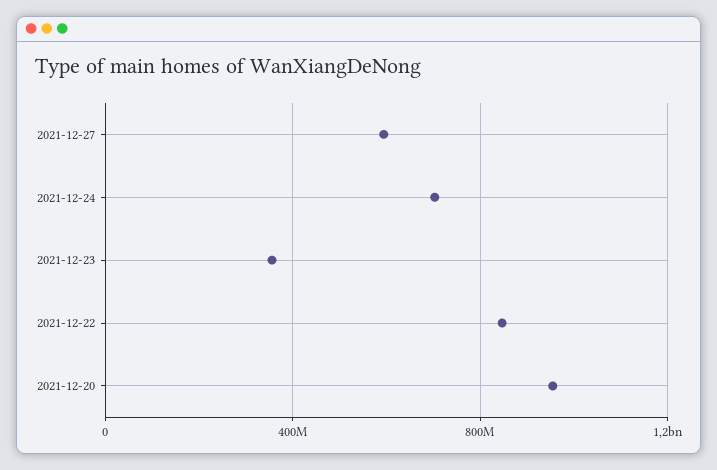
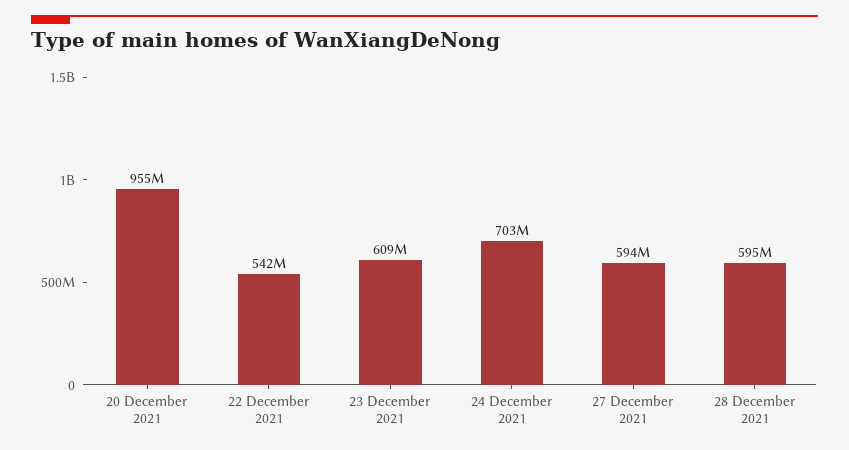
2021-12-23: 350000000 -> 609000000
2021-12-22: 850000000 -> 542000000
28 December 2021: none -> 595000000

